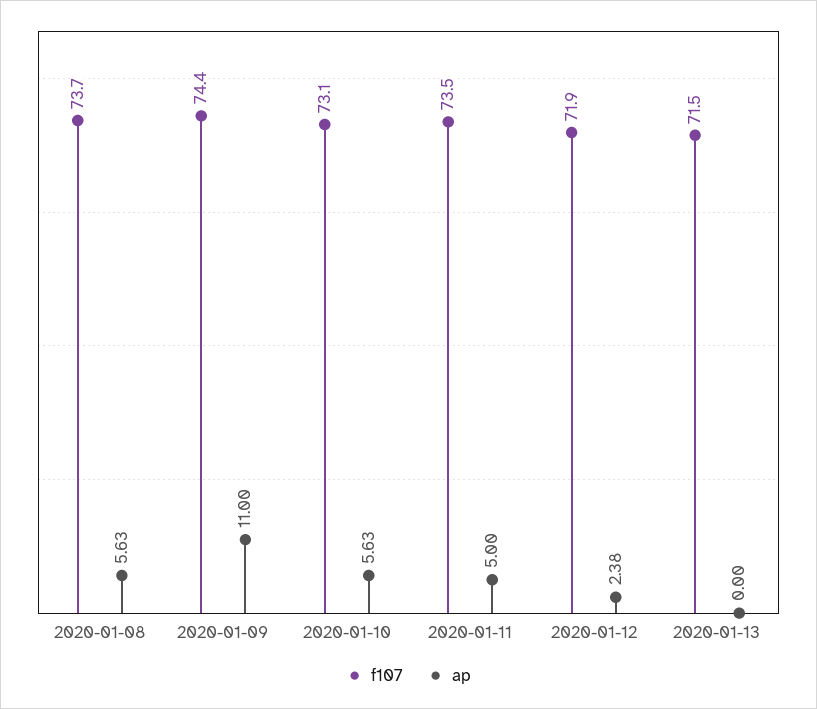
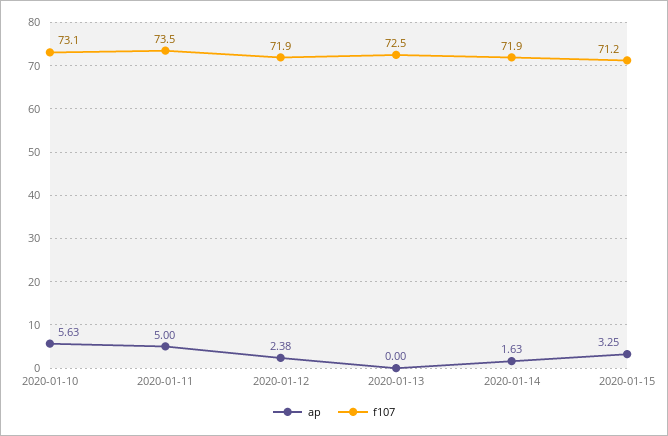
f107, 2020-01-08: 73.7 -> none
ap, 2020-01-08: 5.63 -> none
f107, 2020-01-09: 74.4 -> none
ap, 2020-01-09: 11 -> none
f107, 2020-01-13: 71.5 -> 72.5
ap, 2020-01-14: none -> 1.63
f107, 2020-01-14: none -> 71.9
ap, 2020-01-15: none -> 3.25
f107, 2020-01-15: none -> 71.2

